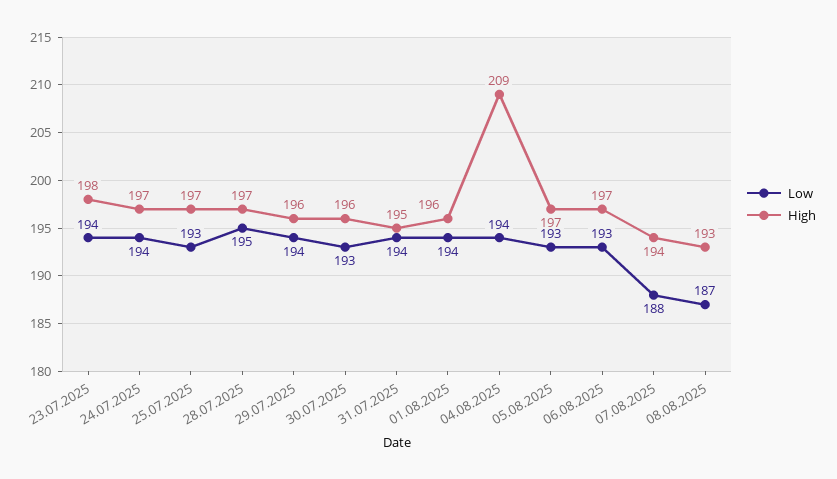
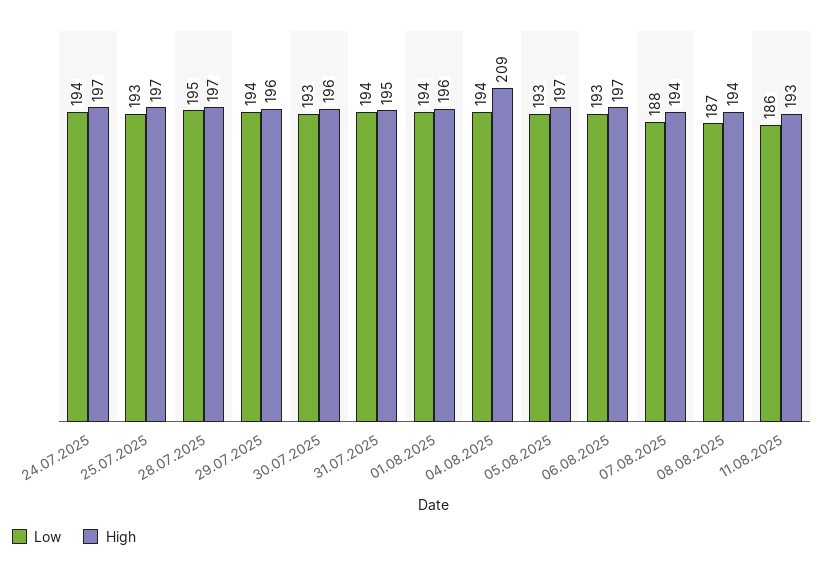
Low, 23.07.2025: 194 -> none
High, 23.07.2025: 198 -> none
High, 08.08.2025: 193 -> 194
Low, 11.08.2025: none -> 186
High, 11.08.2025: none -> 193

